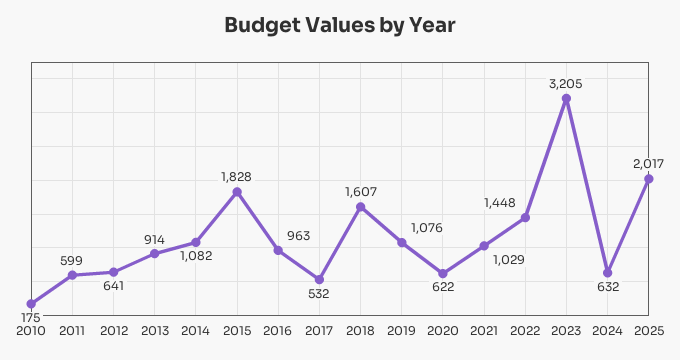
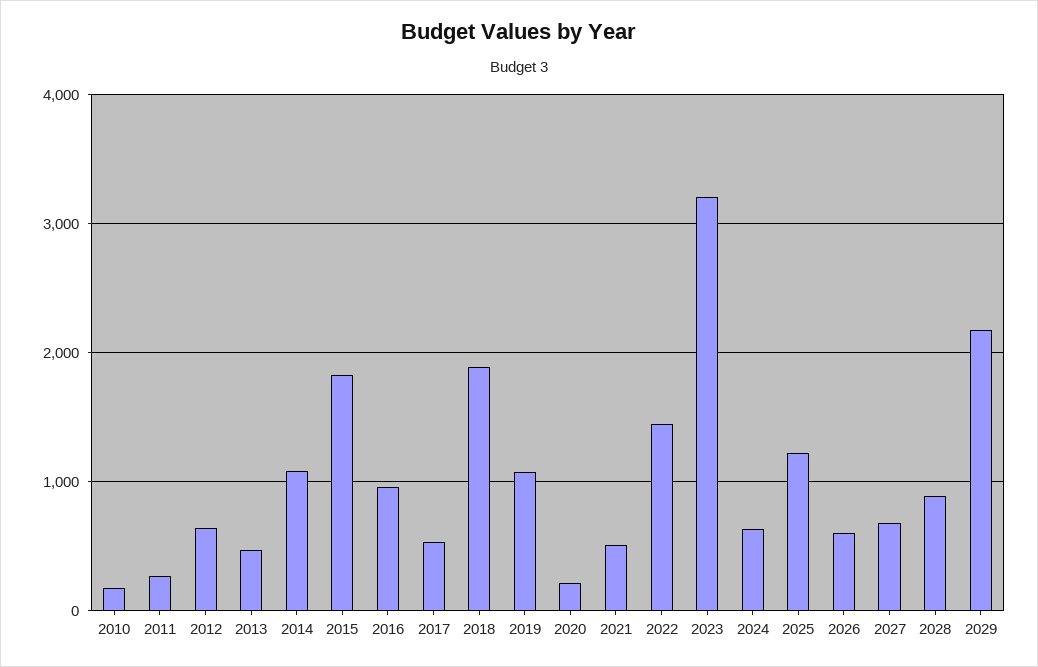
2011: 599 -> 300
2013: 914 -> 500
2018: 1607 -> 1900
2020: 622 -> 200
2021: 1029 -> 500
2025: 2017 -> 1200
2026: none -> 600
2027: none -> 700
2028: none -> 900
2029: none -> 2200

